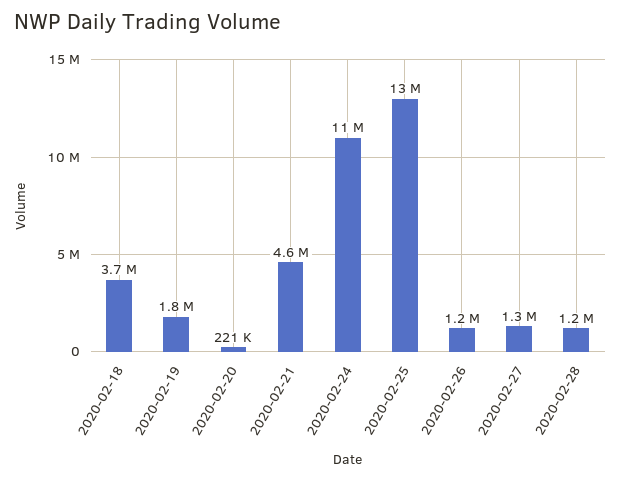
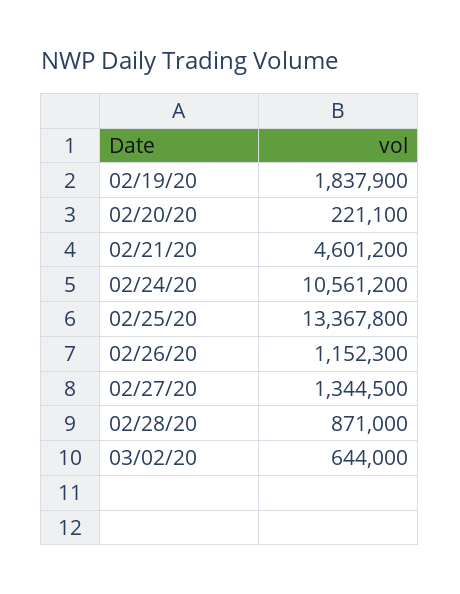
2020-02-18: 3700000 -> none
2020-02-28: 1200000 -> 871000
03/02/20: none -> 644000

